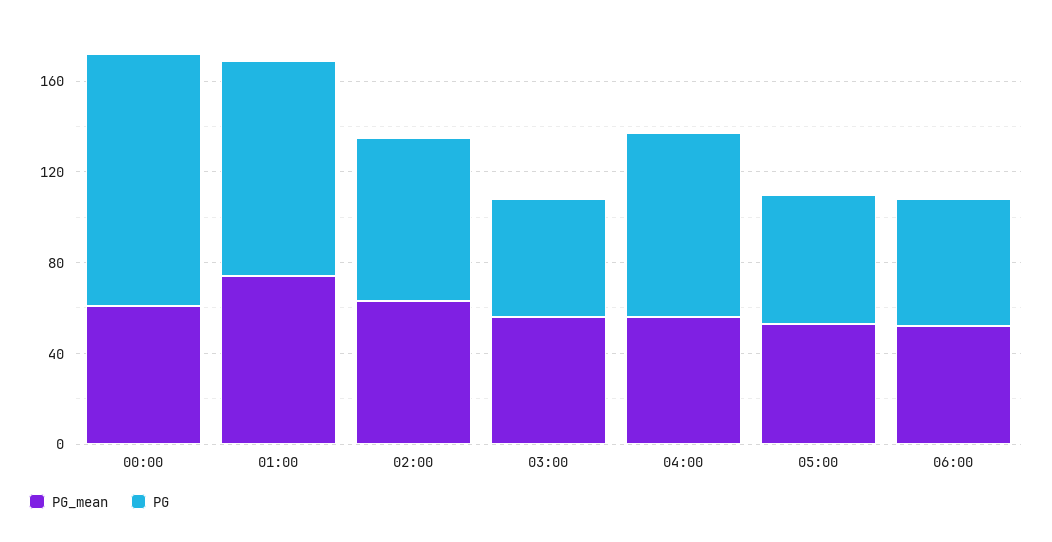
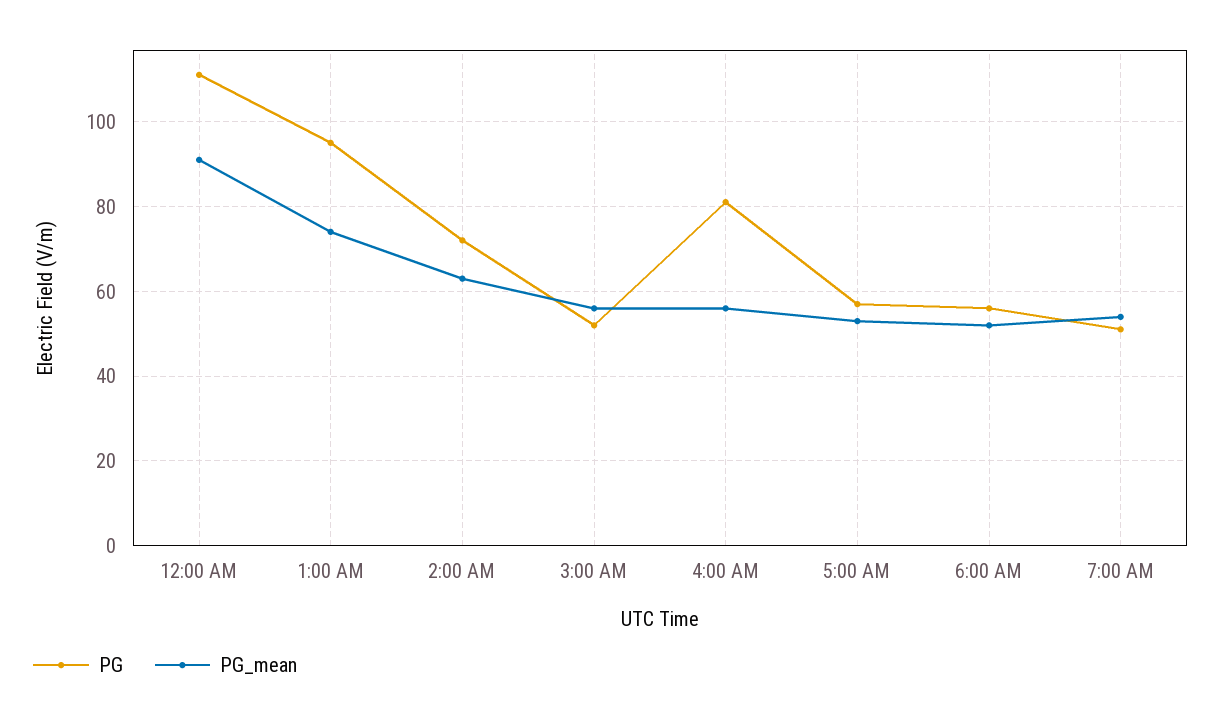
PG_mean, 00:00: 60 -> 90
PG, 7:00 AM: none -> 50
PG_mean, 7:00 AM: none -> 55

